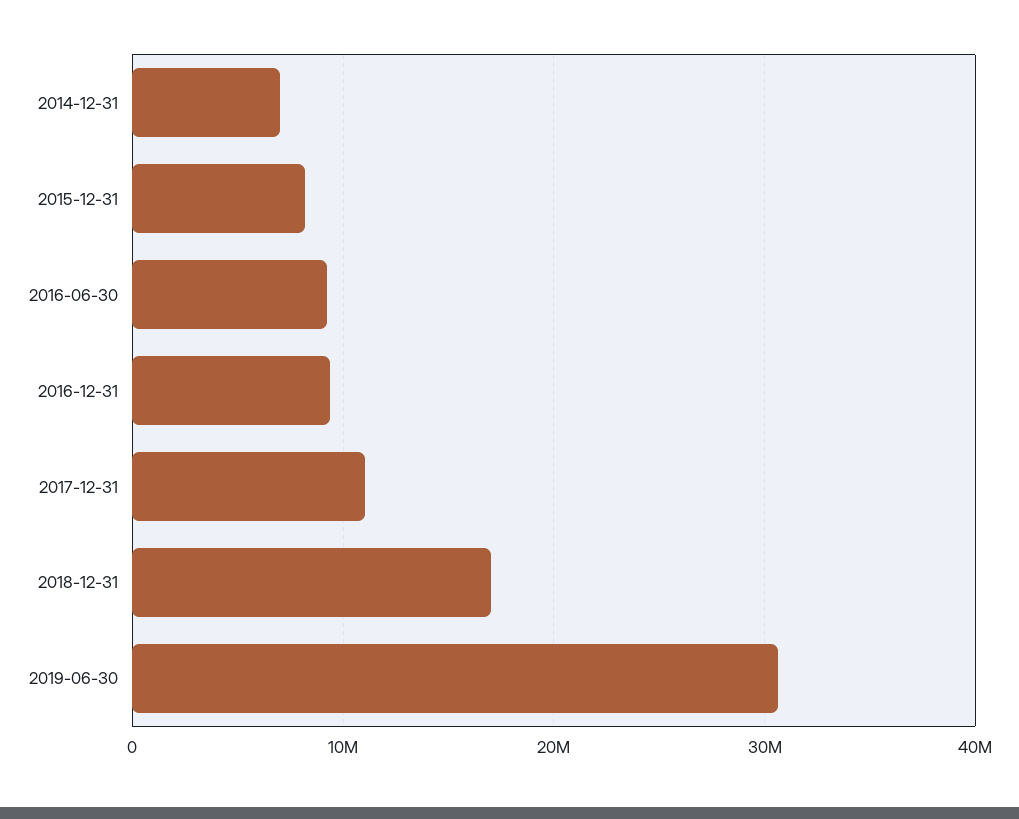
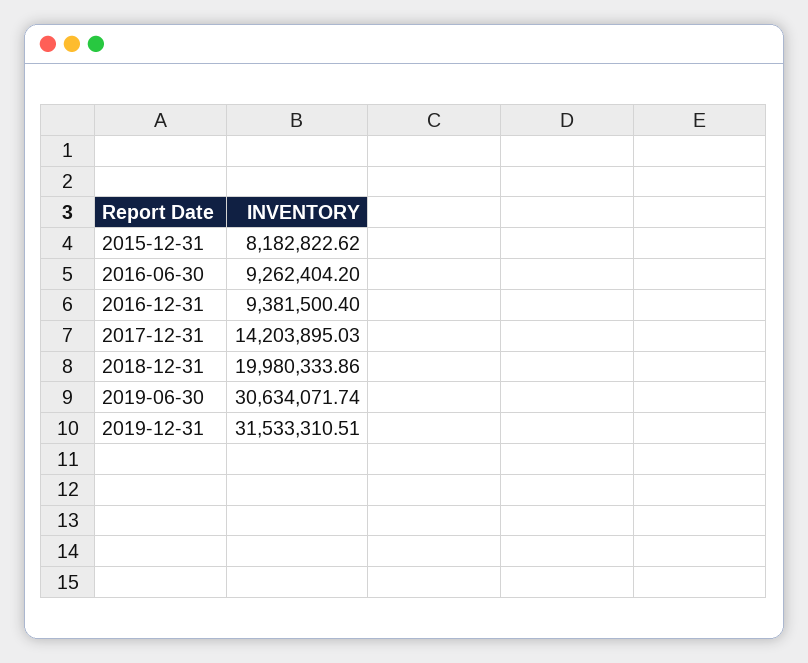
2014-12-31: 7000000 -> none
2017-12-31: 11000000 -> 14203895.03
2018-12-31: 17000000 -> 19980333.86
2019-12-31: none -> 31533310.51

